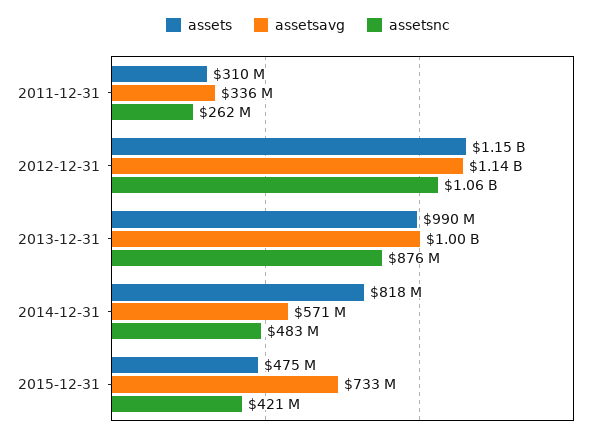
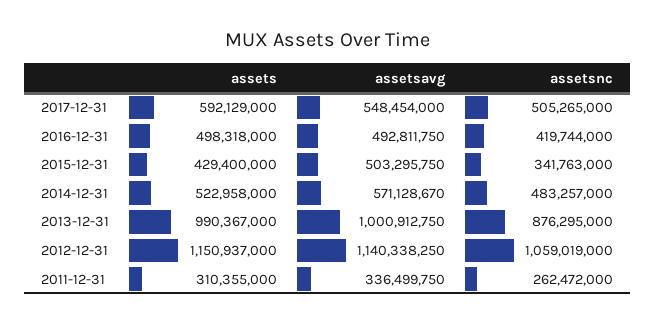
assets, 2014-12-31: 818000000 -> 522958000
assets, 2015-12-31: 475000000 -> 429400000
assetsavg, 2015-12-31: 733000000 -> 503295750
assetsnc, 2015-12-31: 421000000 -> 341763000
assets, 2017-12-31: none -> 592129000
assetsavg, 2017-12-31: none -> 548454000
assetsnc, 2017-12-31: none -> 505265000
assets, 2016-12-31: none -> 498318000
assetsavg, 2016-12-31: none -> 492811750
assetsnc, 2016-12-31: none -> 419744000

